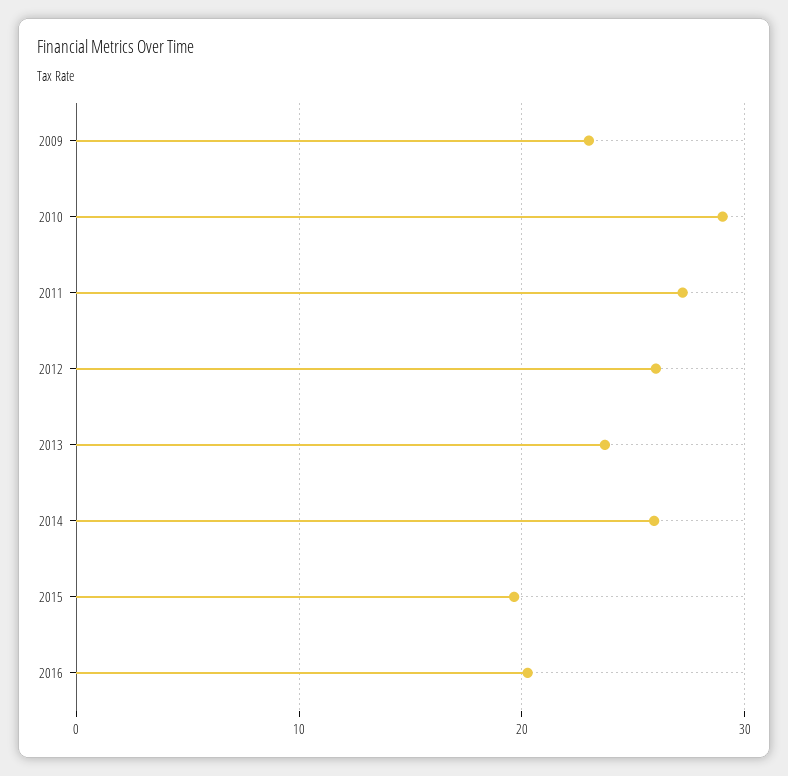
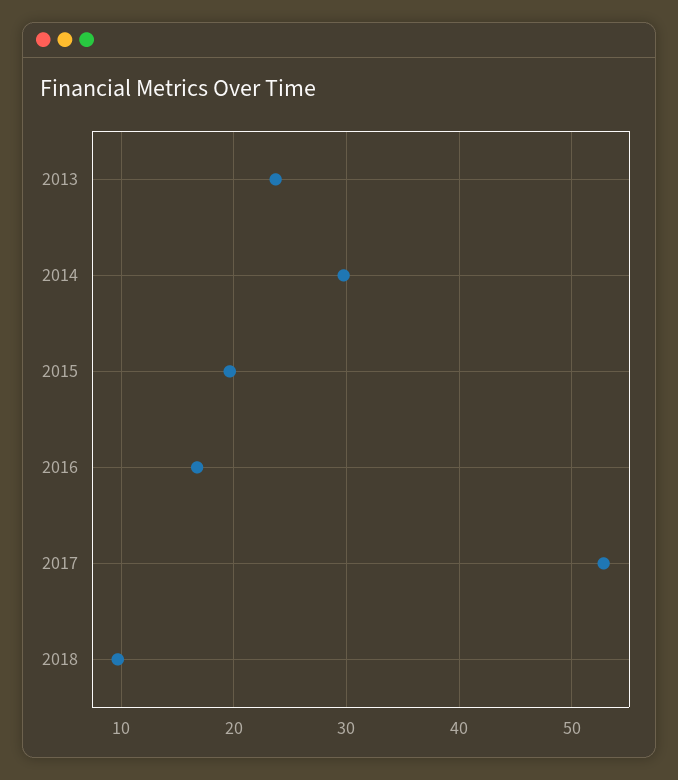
2009: 23 -> none
2010: 29 -> none
2011: 27 -> none
2012: 26 -> none
2014: 26 -> 30
2016: 20 -> 17
2017: none -> 53
2018: none -> 10

